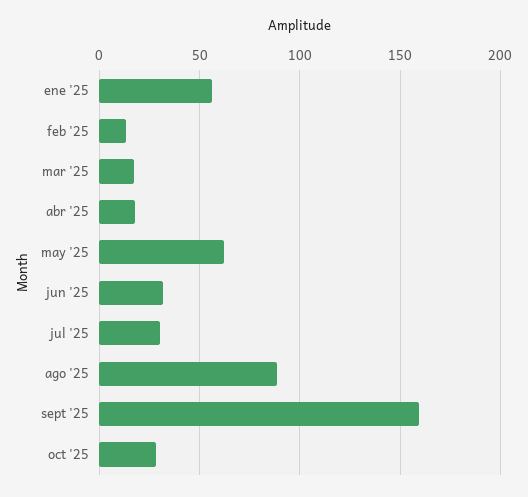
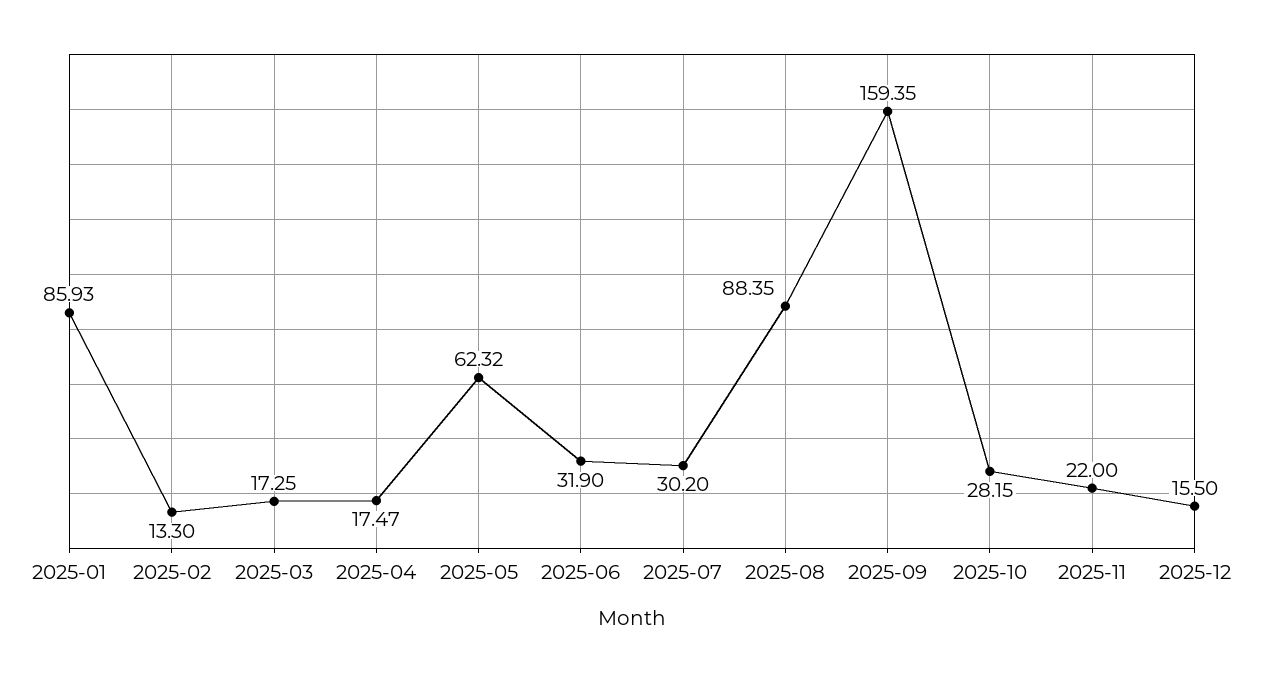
ene '25: 55 -> 85.93
2025-11: none -> 22
2025-12: none -> 15.5

